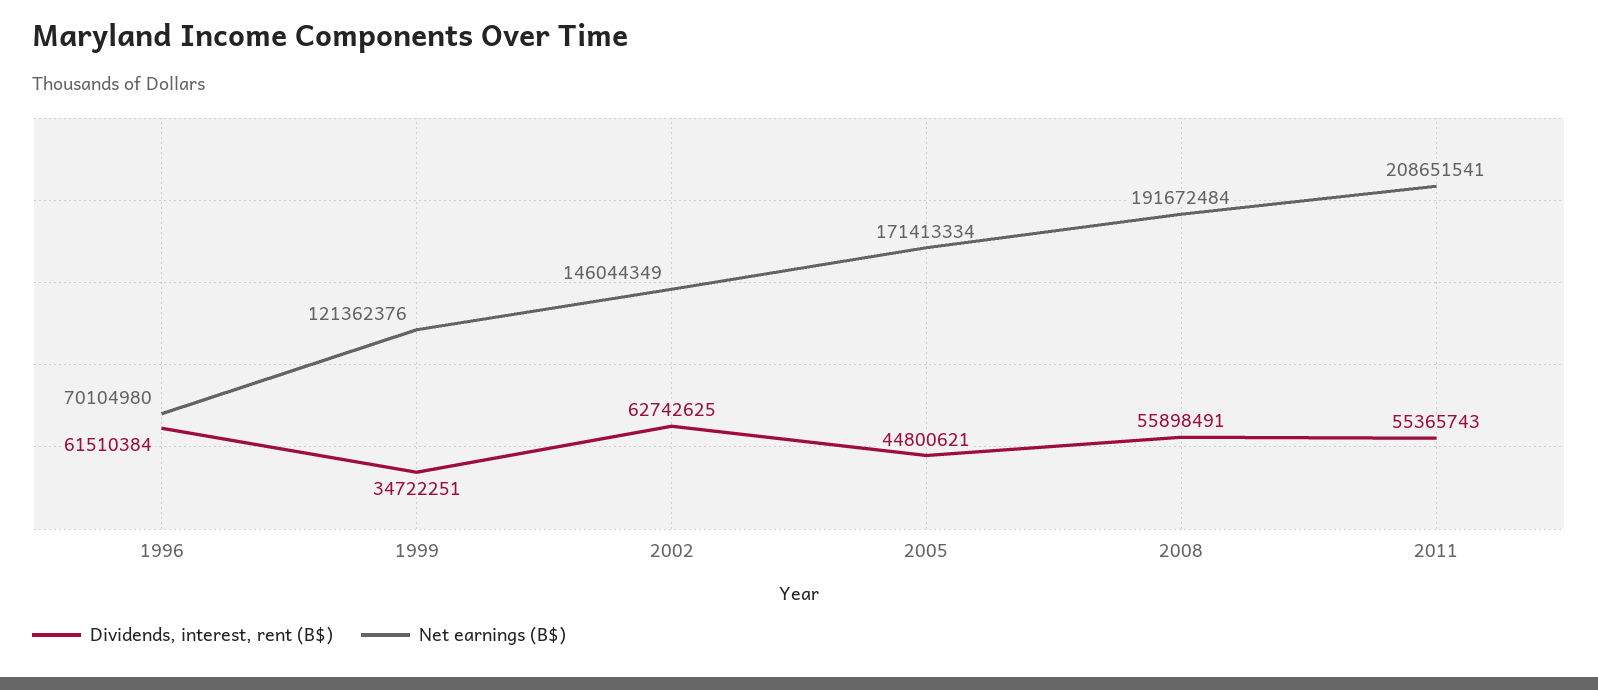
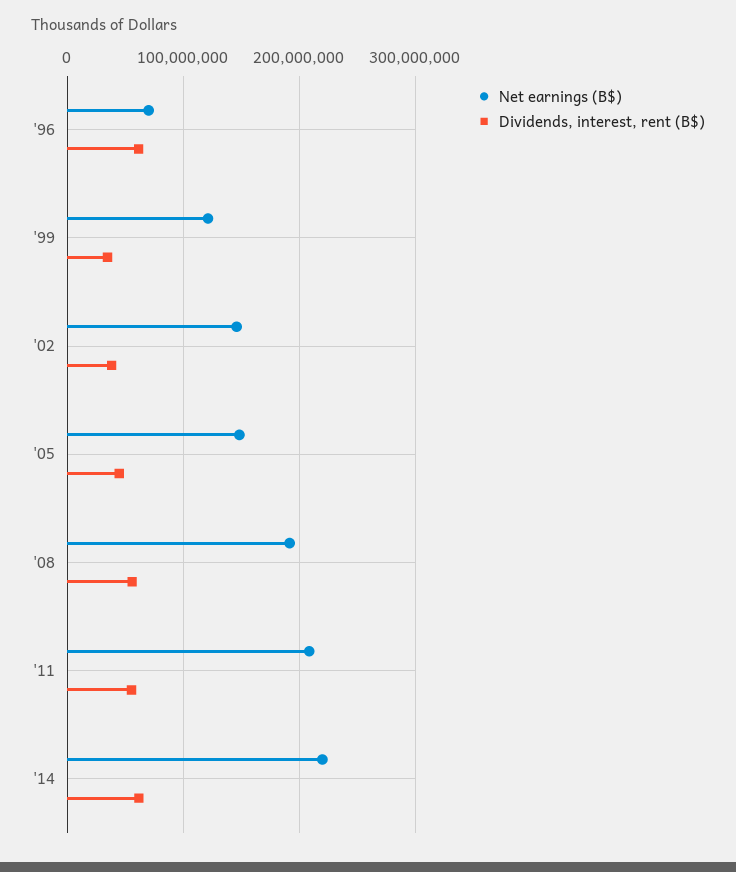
Dividends, interest, rent (B$), 2002: 62742625 -> 40000000
Net earnings (B$), 2005: 171413334 -> 150000000
Net earnings (B$), '14: none -> 220000000
Dividends, interest, rent (B$), '14: none -> 60000000

